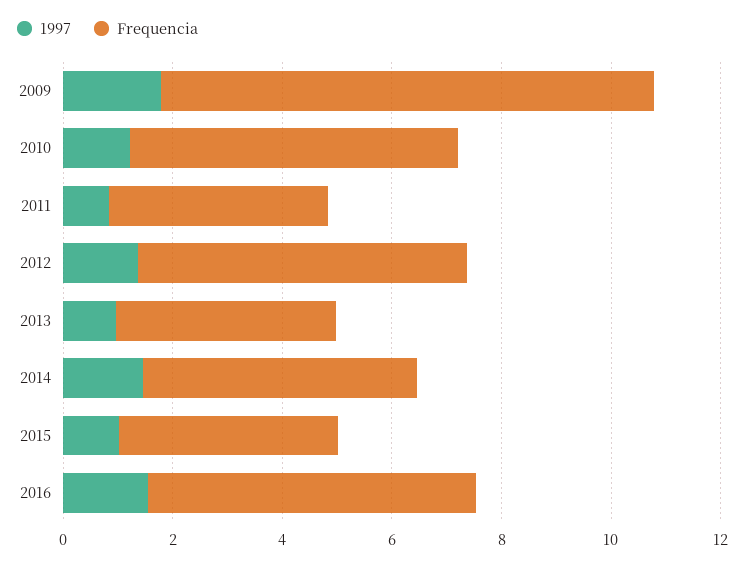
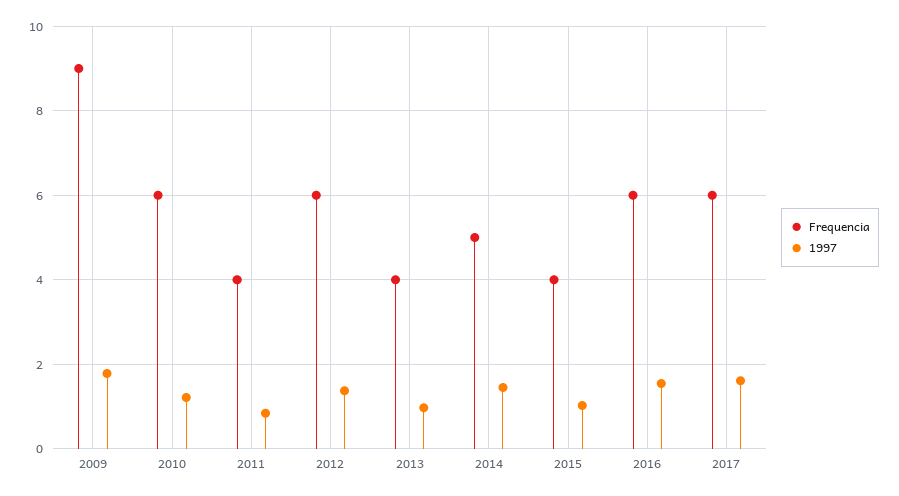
Frequencia, 2017: none -> 6
1997, 2017: none -> 1.6

